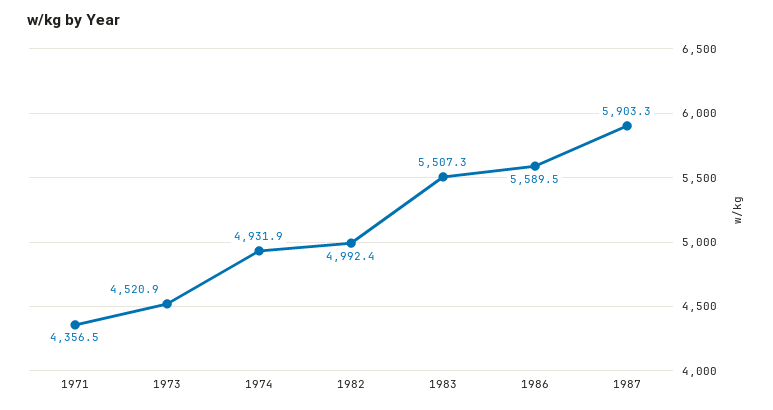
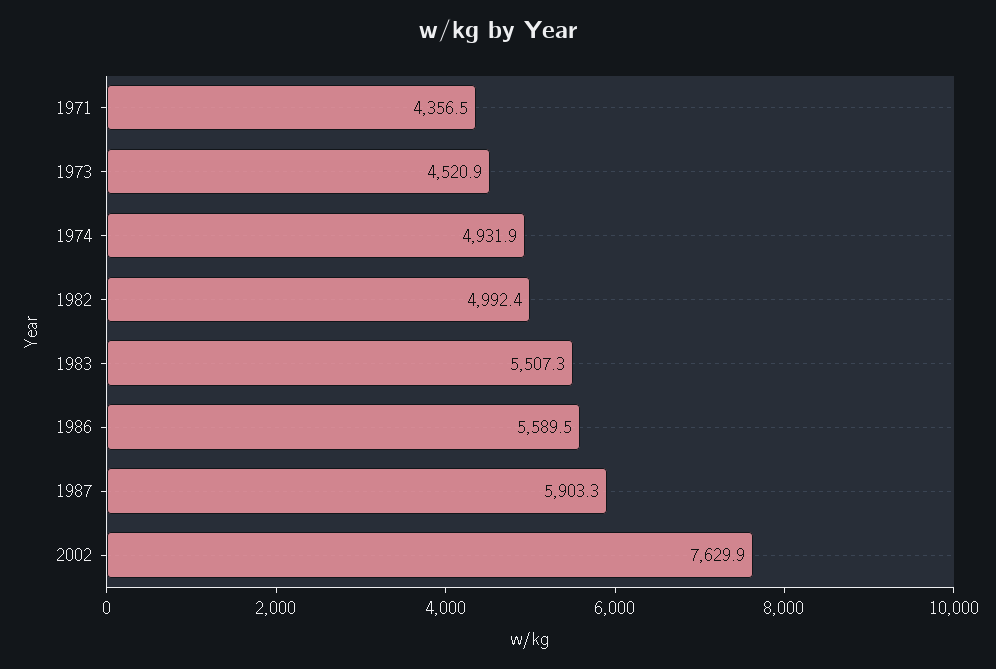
2002: none -> 7629.9

